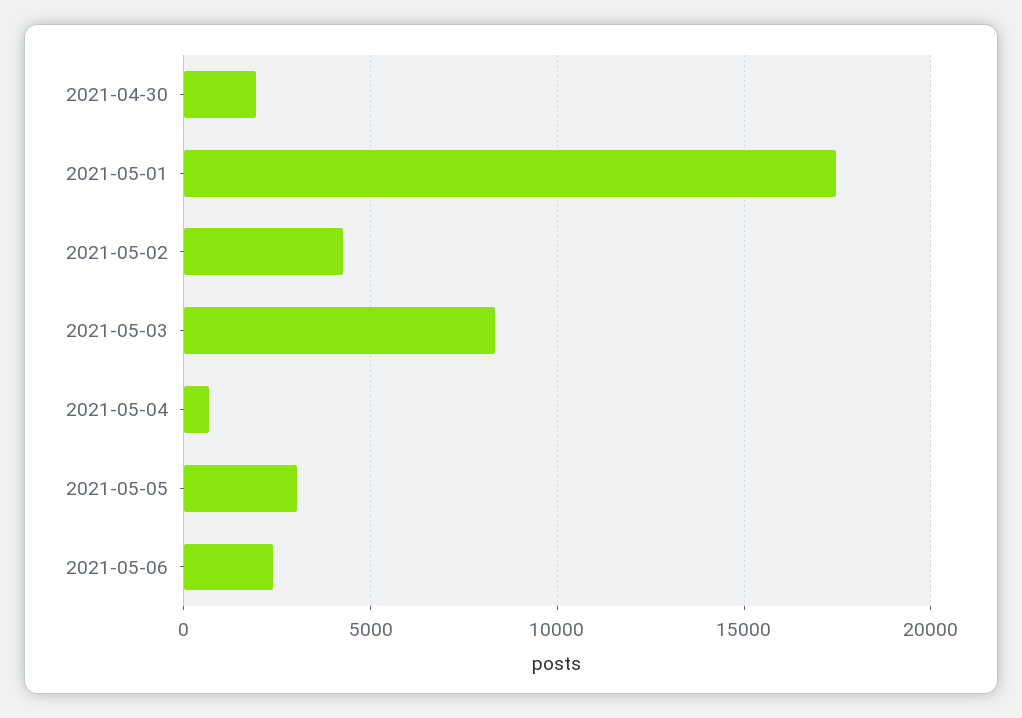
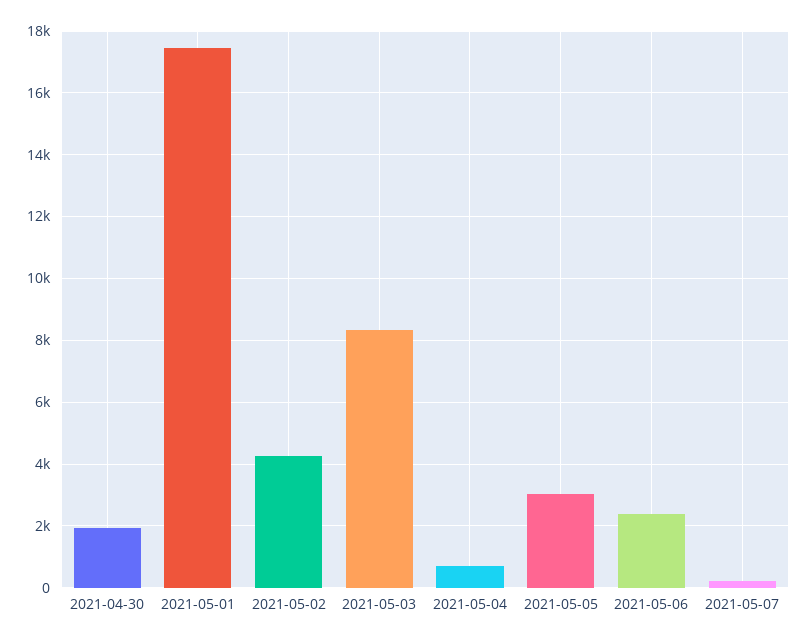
2021-05-07: none -> 200

